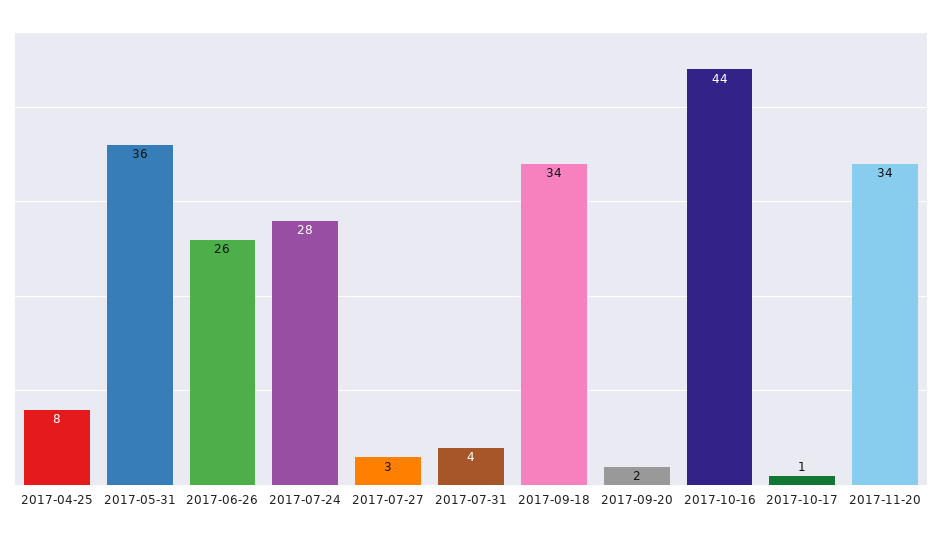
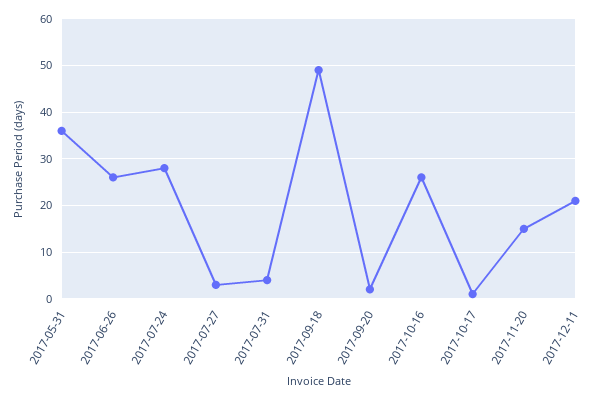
2017-04-25: 8 -> none
2017-09-18: 34 -> 50
2017-10-16: 44 -> 25
2017-11-20: 34 -> 15
2017-12-11: none -> 20

